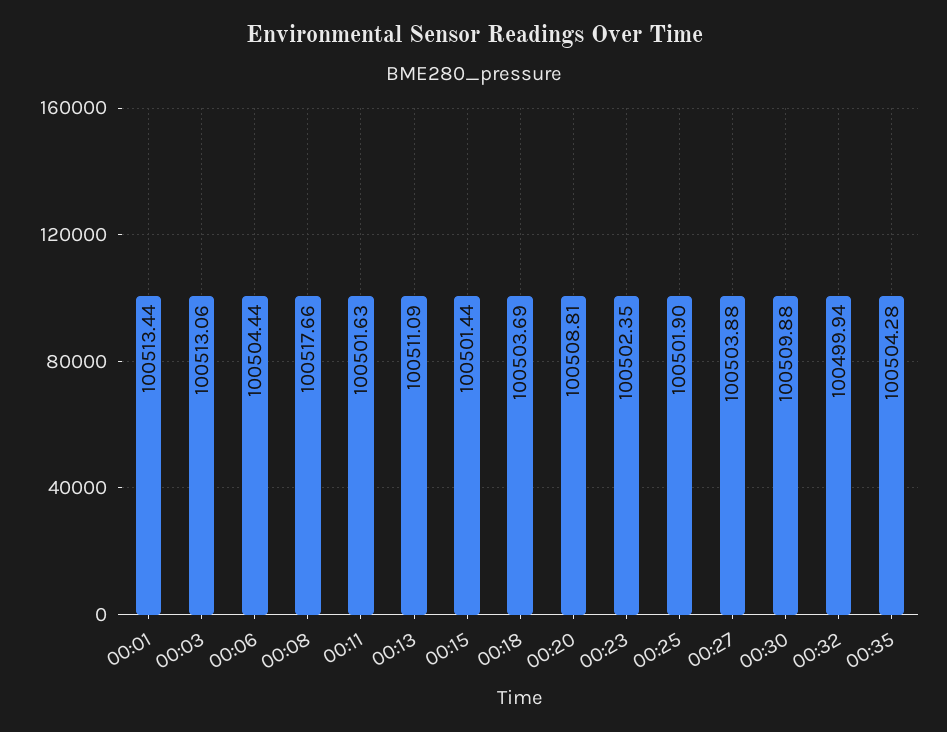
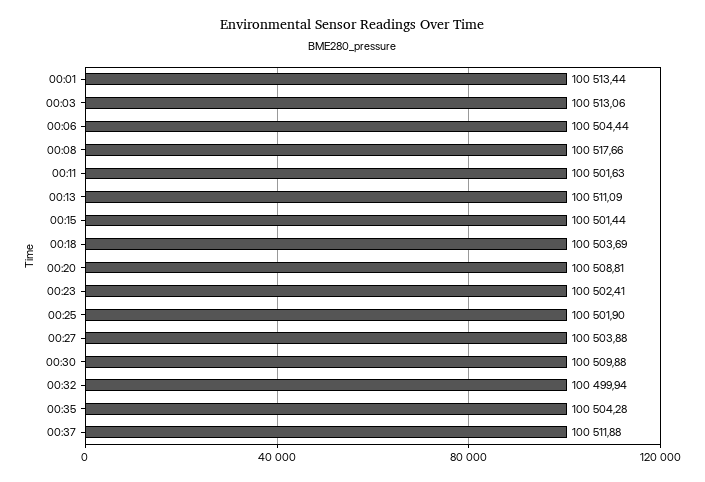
00:23: 100502.35 -> 100502.41
00:37: none -> 100511.88

